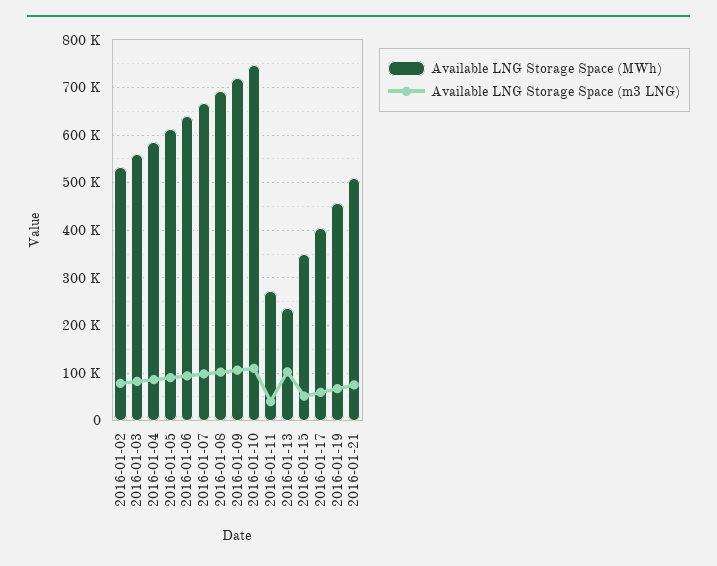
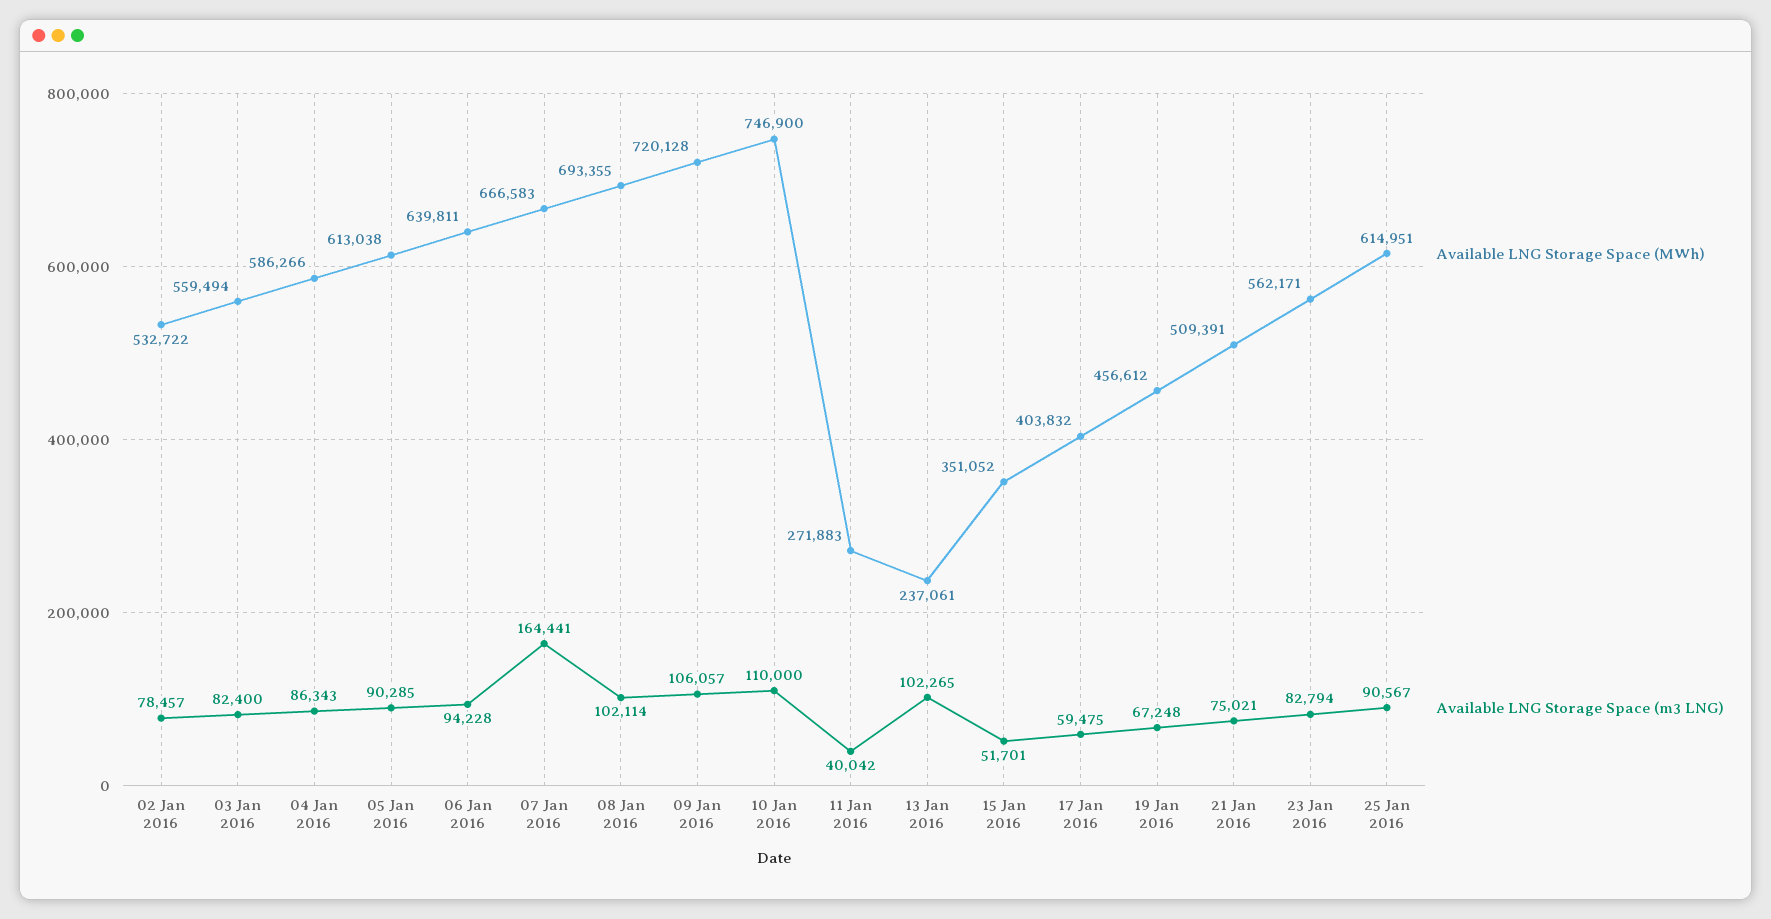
Available LNG Storage Space (m3 LNG), 2016-01-07: 100000 -> 164441
Available LNG Storage Space (MWh), 23 Jan 2016: none -> 562171
Available LNG Storage Space (m3 LNG), 23 Jan 2016: none -> 82794
Available LNG Storage Space (MWh), 25 Jan 2016: none -> 614951
Available LNG Storage Space (m3 LNG), 25 Jan 2016: none -> 90567

